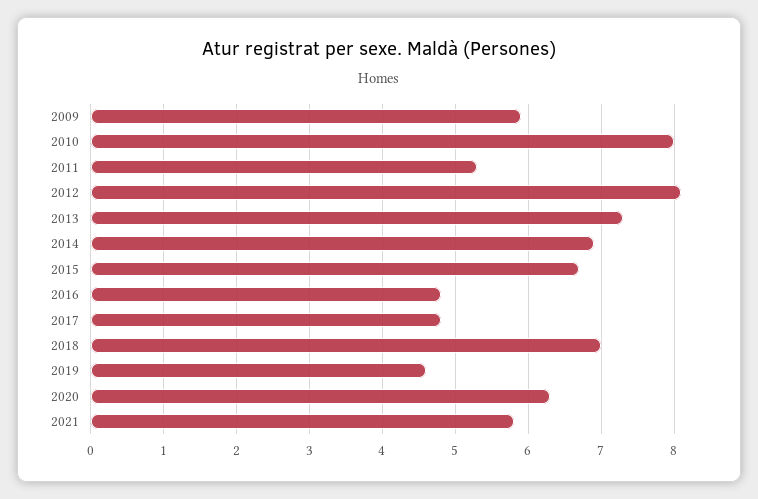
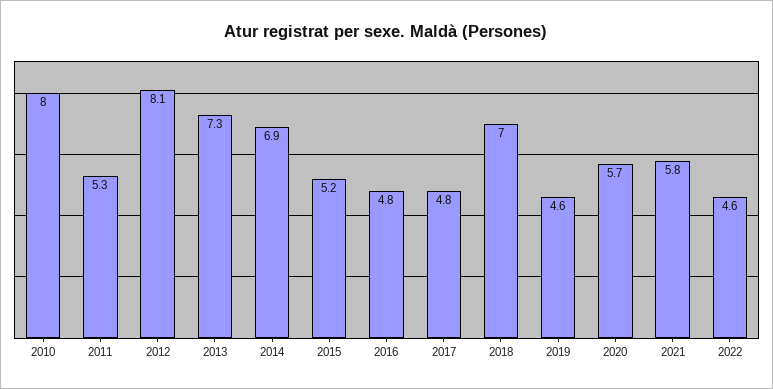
2009: 5.9 -> none
2015: 6.7 -> 5.2
2020: 6.3 -> 5.7
2022: none -> 4.6

